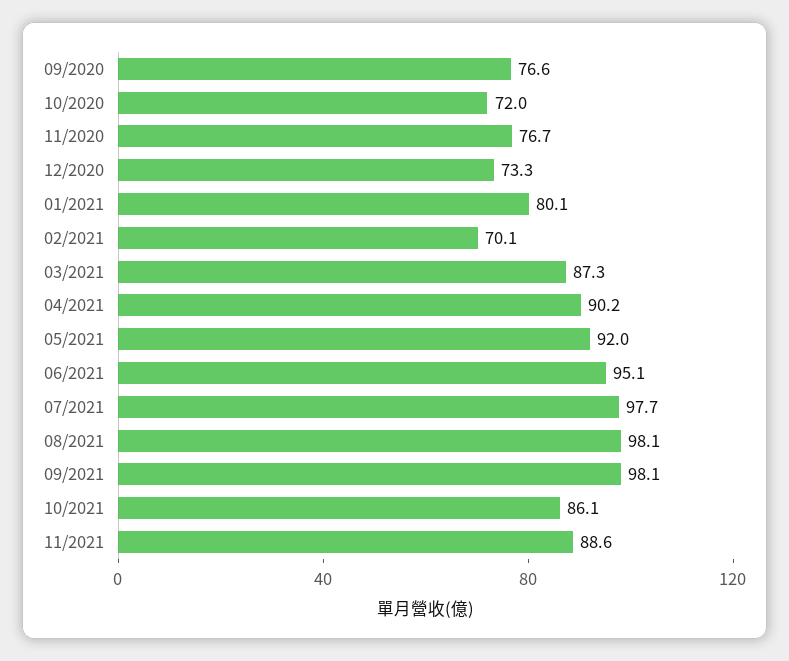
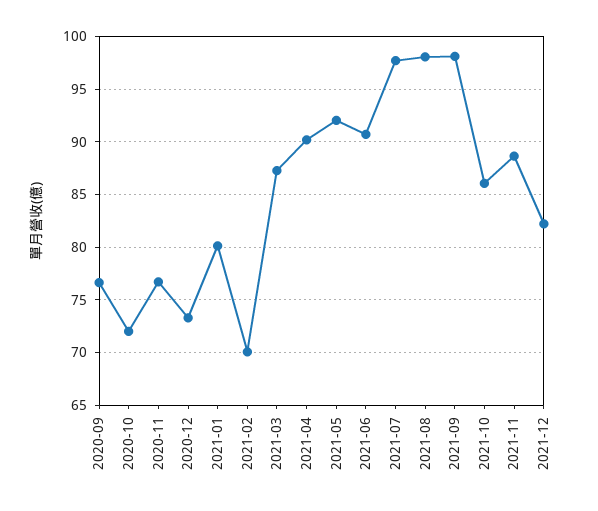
06/2021: 95.1 -> 91
2021-12: none -> 82

